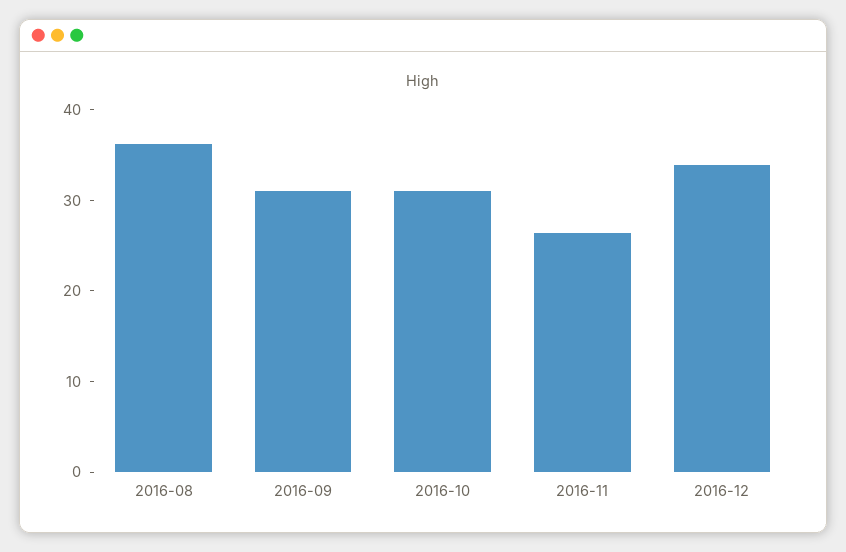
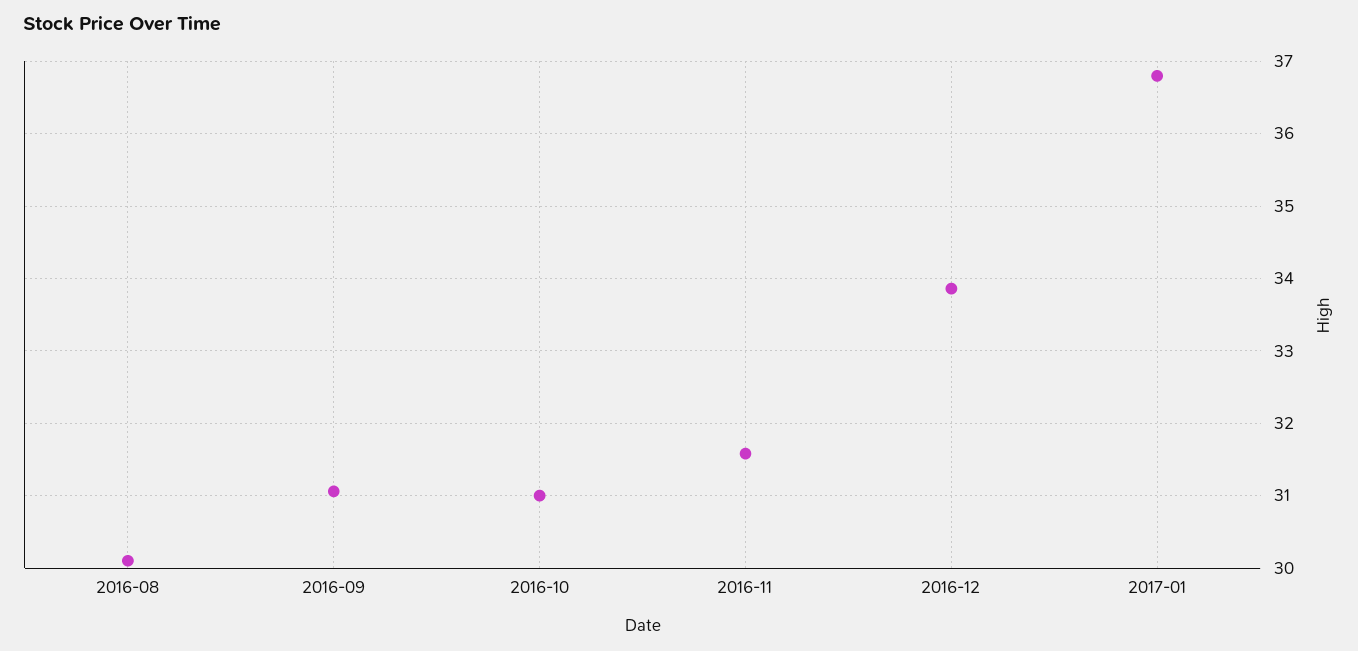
2016-08: 36 -> 30.1
2016-11: 26 -> 31.6
2017-01: none -> 36.8

